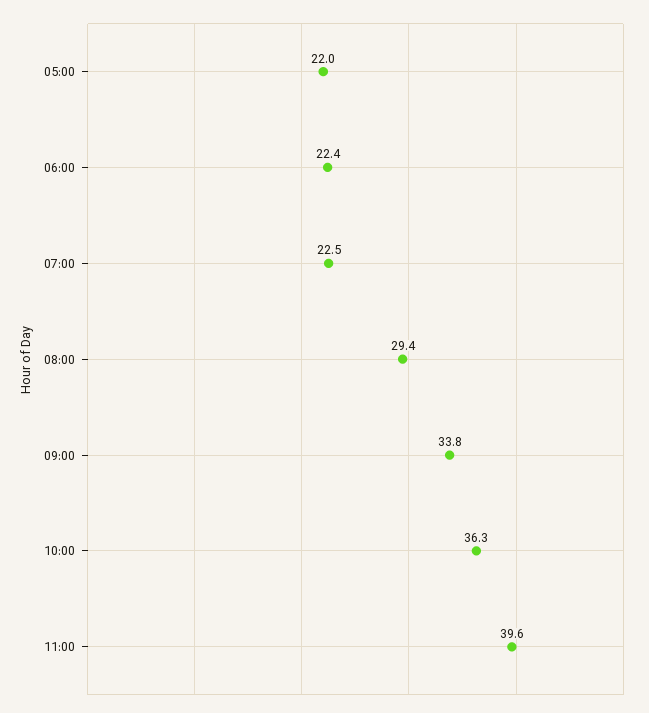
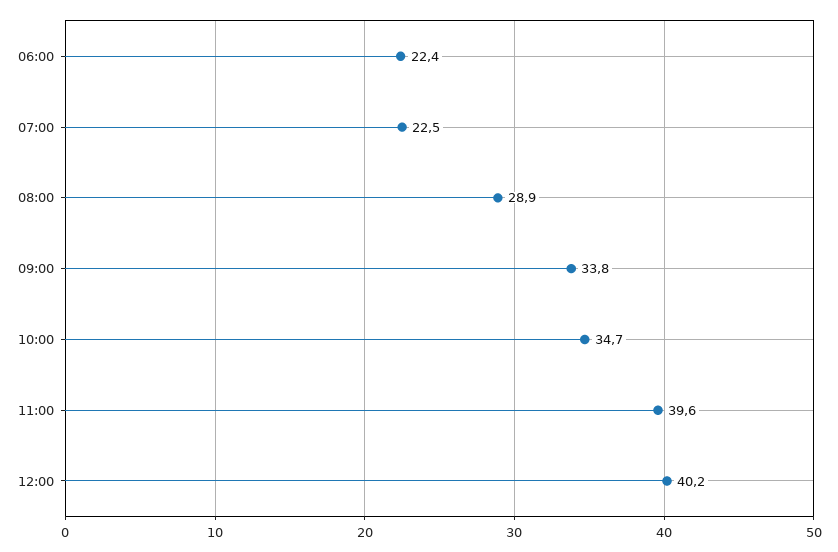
05:00: 22 -> none
08:00: 29.4 -> 28.9
10:00: 36.3 -> 34.7
12:00: none -> 40.2

